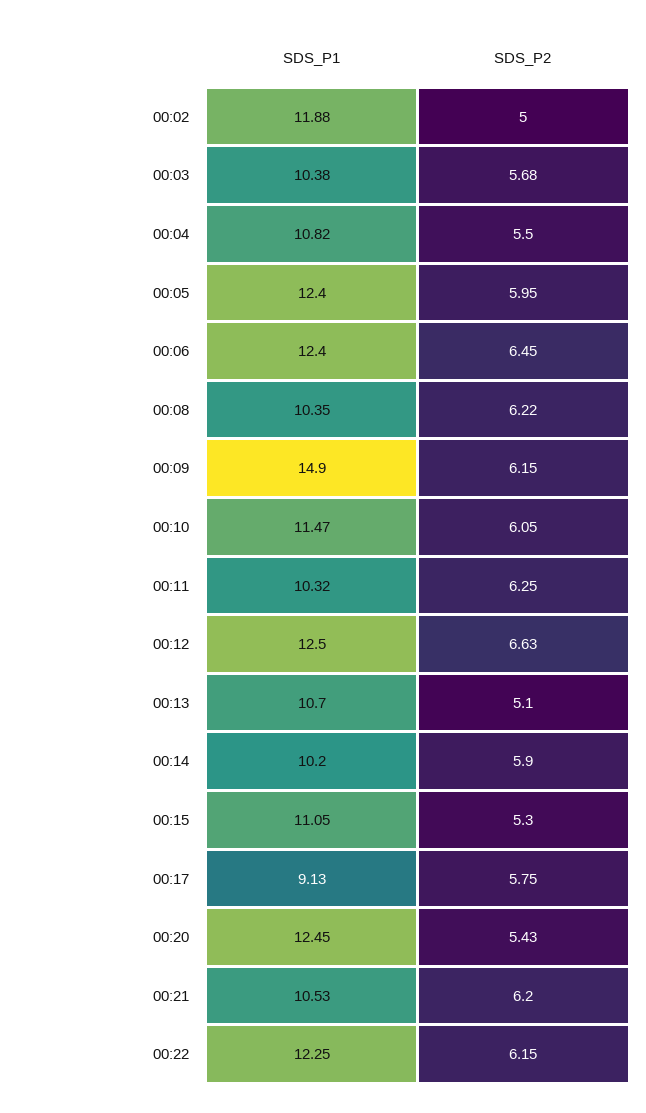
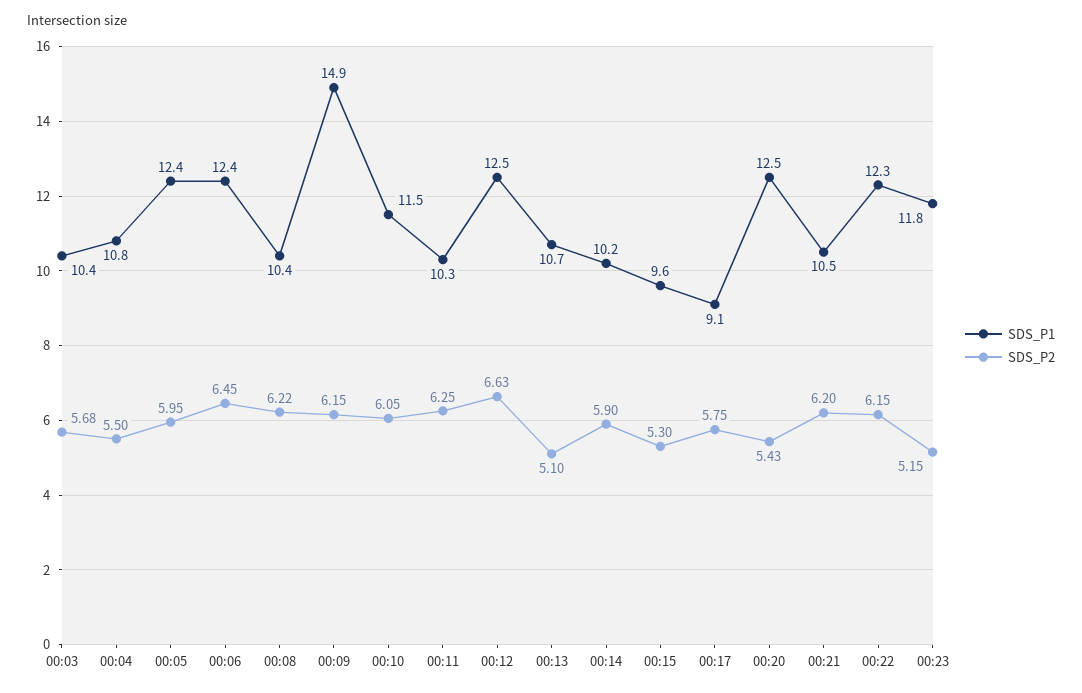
SDS_P1, 00:02: 11.88 -> none
SDS_P2, 00:02: 5 -> none
SDS_P1, 00:15: 11.05 -> 9.6
SDS_P1, 00:23: none -> 11.8
SDS_P2, 00:23: none -> 5.15

